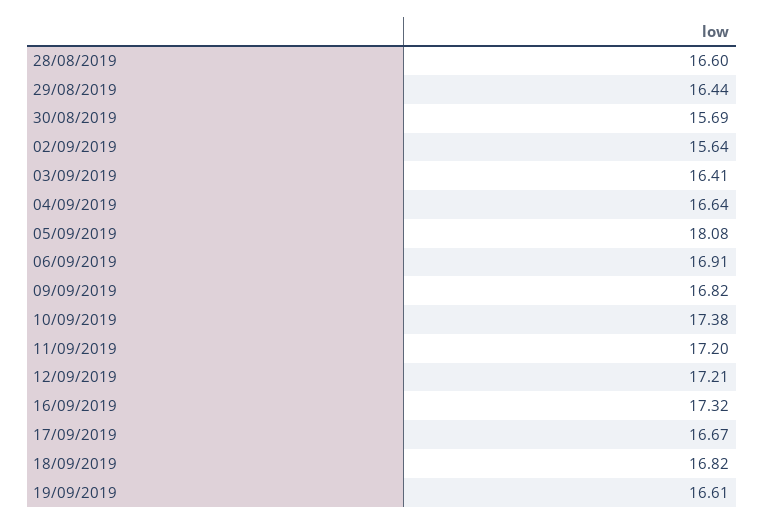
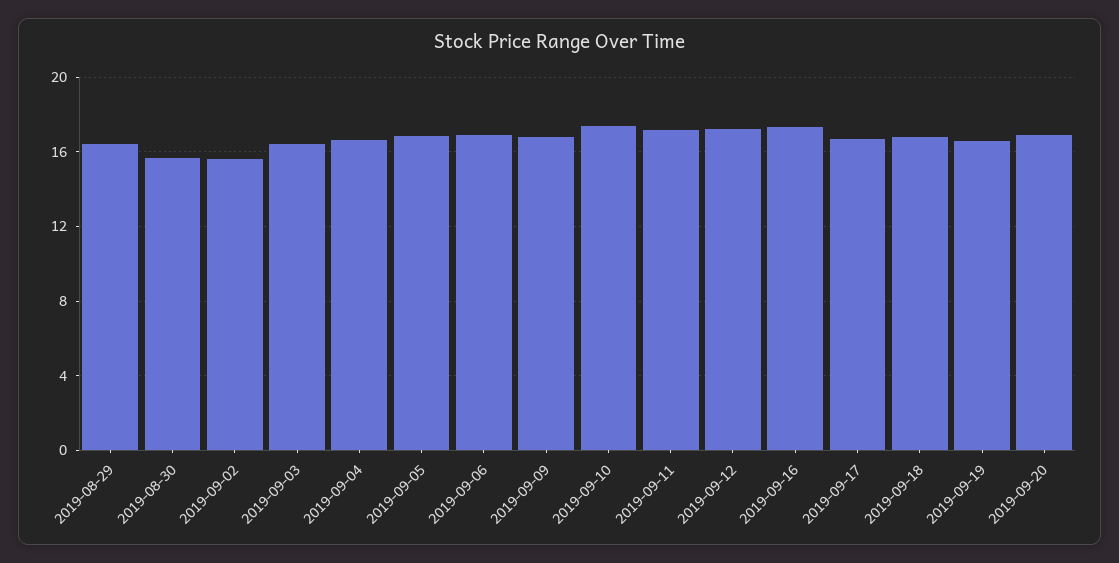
28/08/2019: 16.6 -> none
05/09/2019: 18.08 -> 17
2019-09-20: none -> 17

